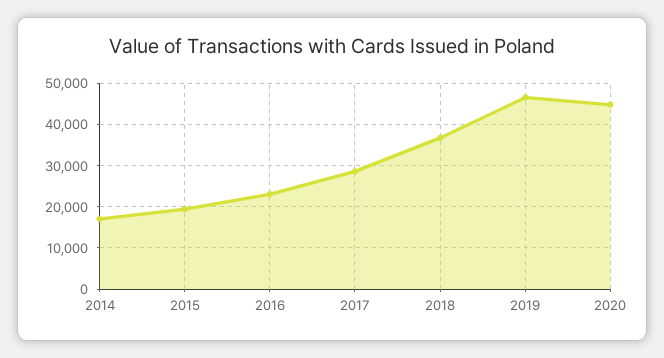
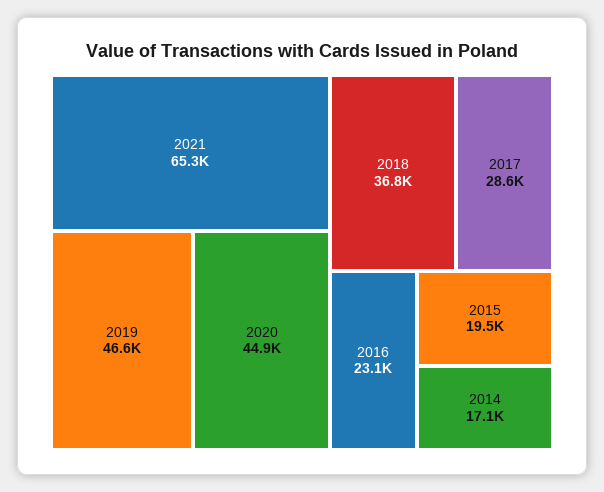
2021: none -> 65300

